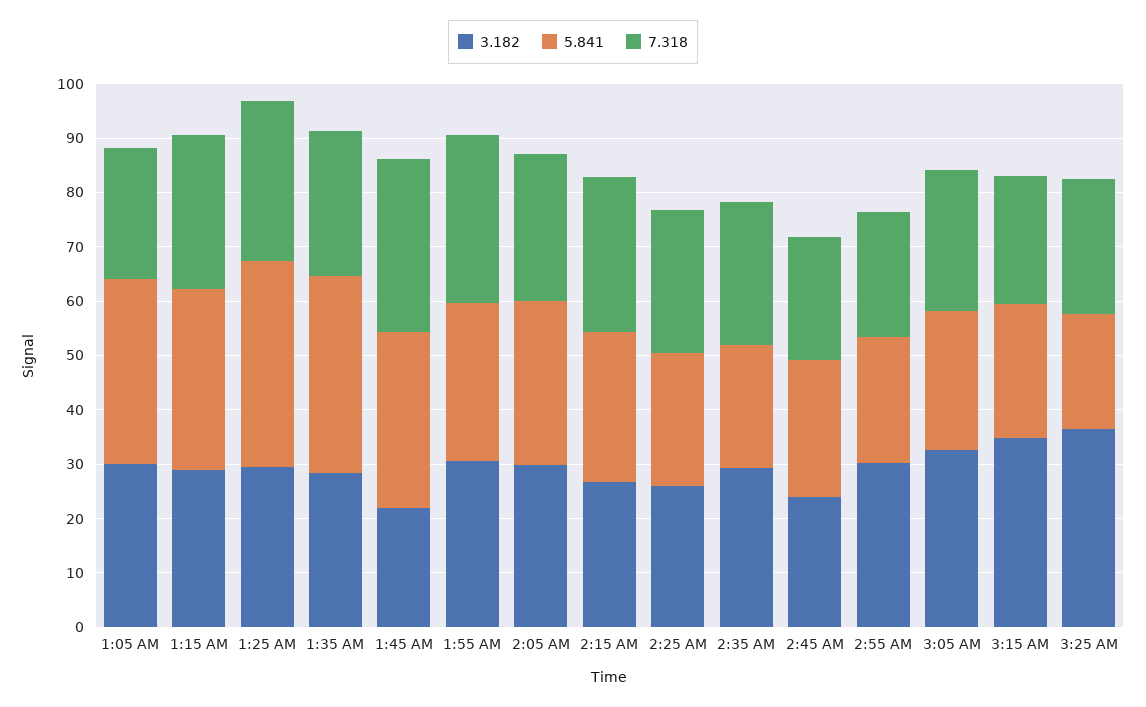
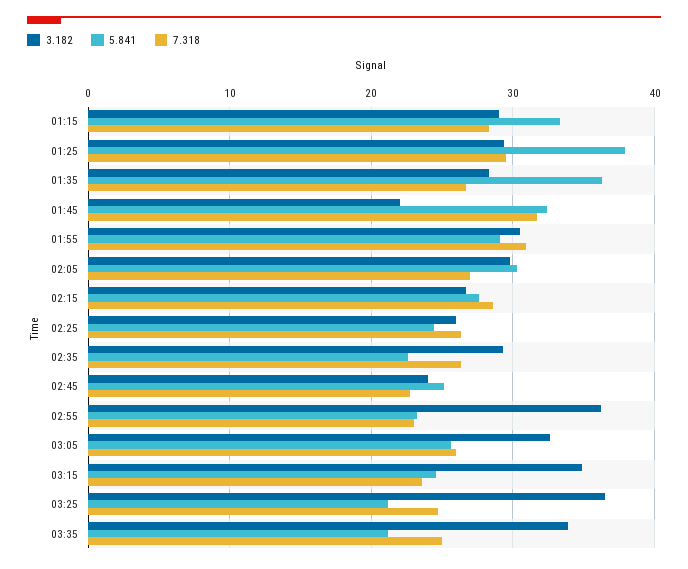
3.182, 1:05 AM: 30 -> none
5.841, 1:05 AM: 34 -> none
7.318, 1:05 AM: 24 -> none
3.182, 2:55 AM: 30 -> 36
3.182, 03:35: none -> 34
5.841, 03:35: none -> 21
7.318, 03:35: none -> 25

